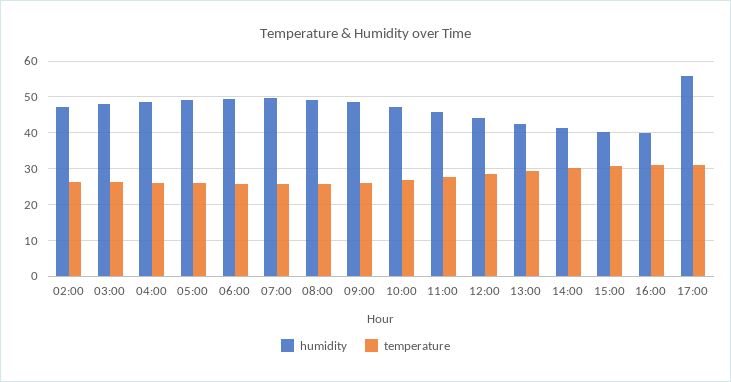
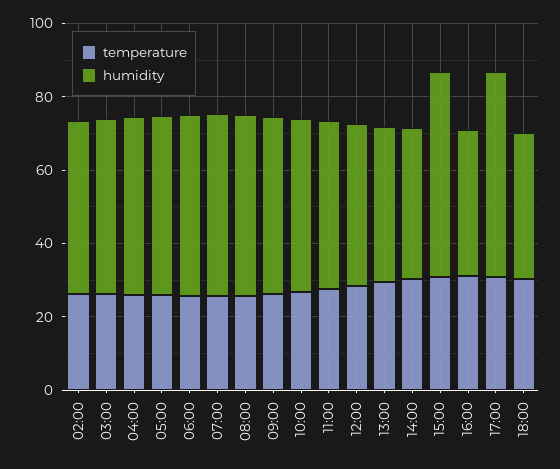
humidity, 15:00: 40 -> 55
temperature, 18:00: none -> 30
humidity, 18:00: none -> 40

